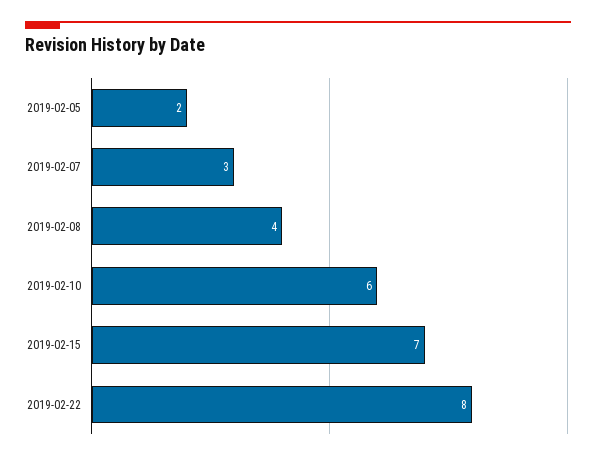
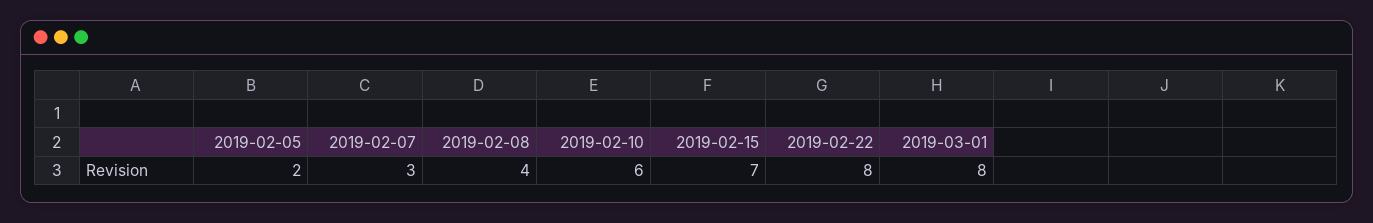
2019-03-01: none -> 8

